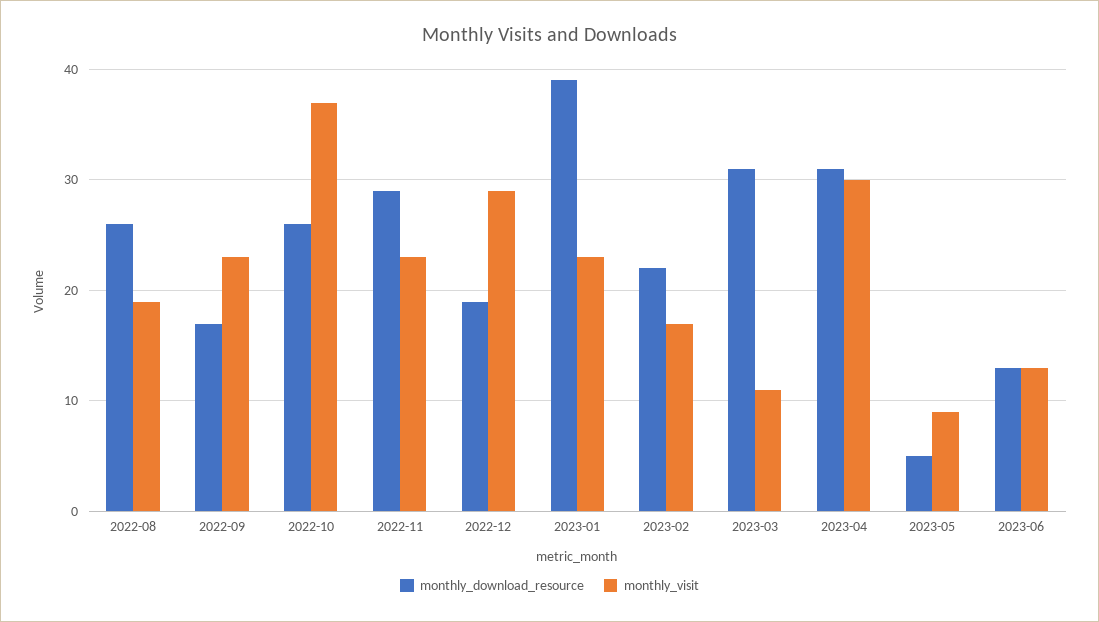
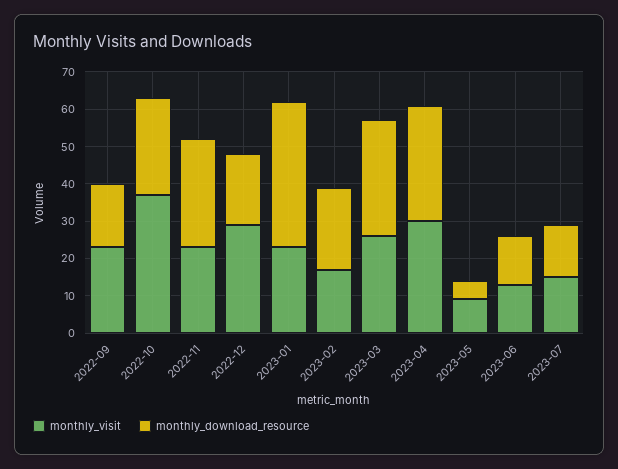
monthly_download_resource, 2022-08: 26 -> none
monthly_visit, 2022-08: 19 -> none
monthly_visit, 2023-03: 11 -> 25
monthly_visit, 2023-07: none -> 15
monthly_download_resource, 2023-07: none -> 15

